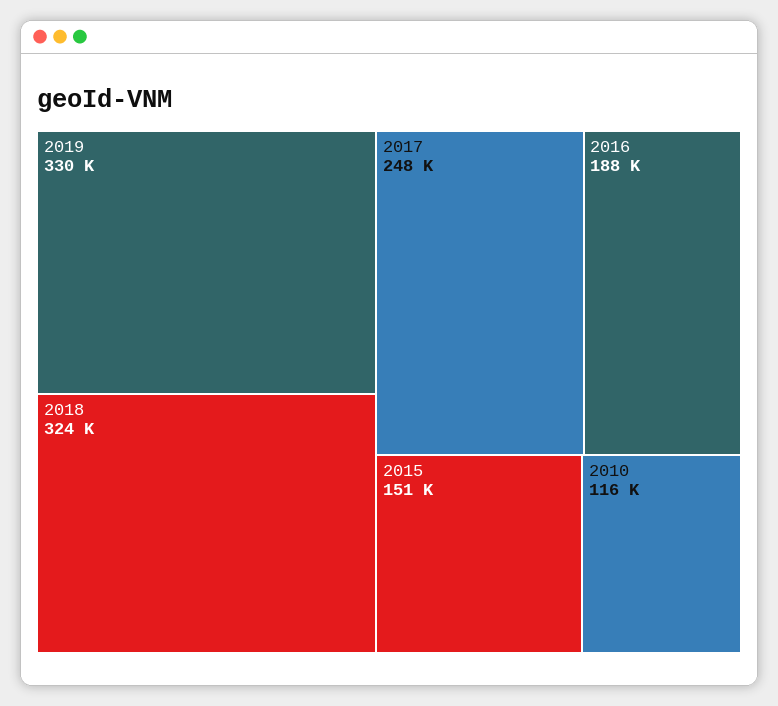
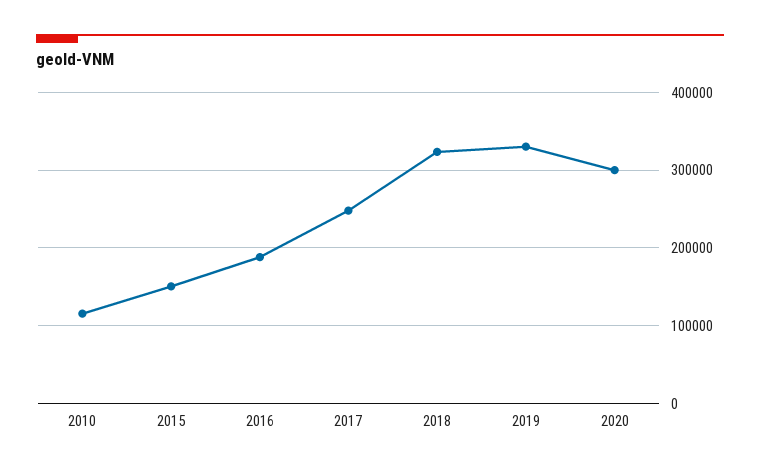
2020: none -> 300000

